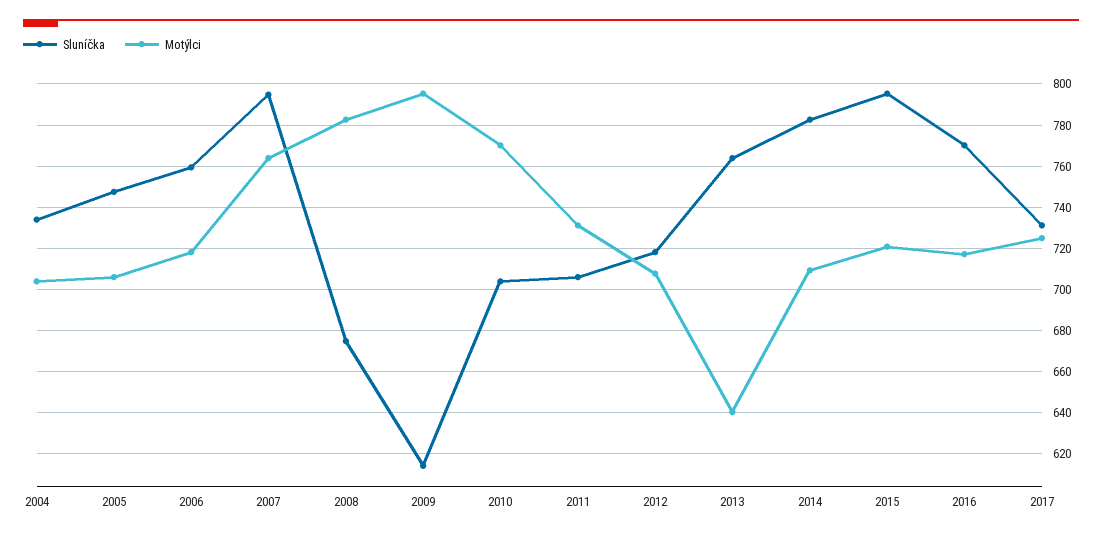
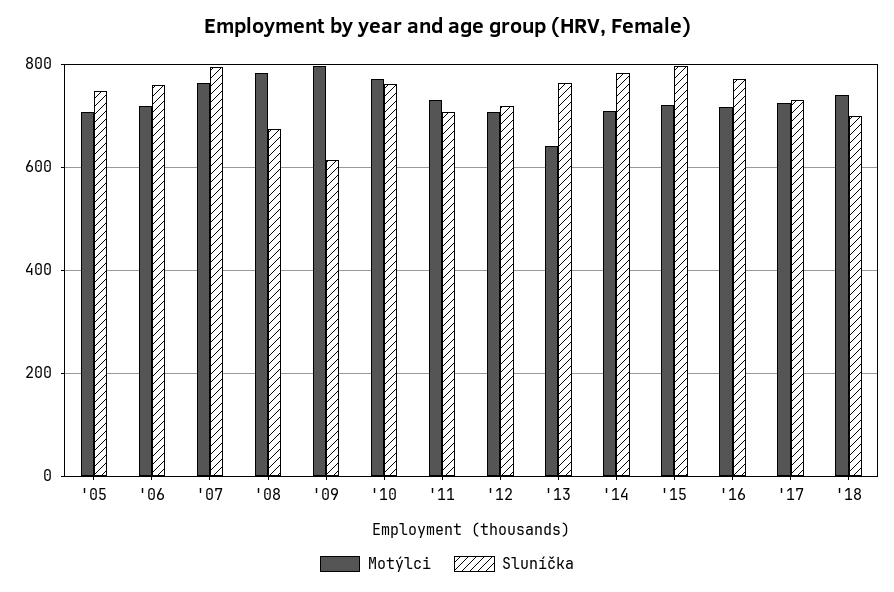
Sluníčka, 2004: 735 -> none
Motýlci, 2004: 705 -> none
Sluníčka, 2010: 705 -> 760
Motýlci, '18: none -> 740
Sluníčka, '18: none -> 700

